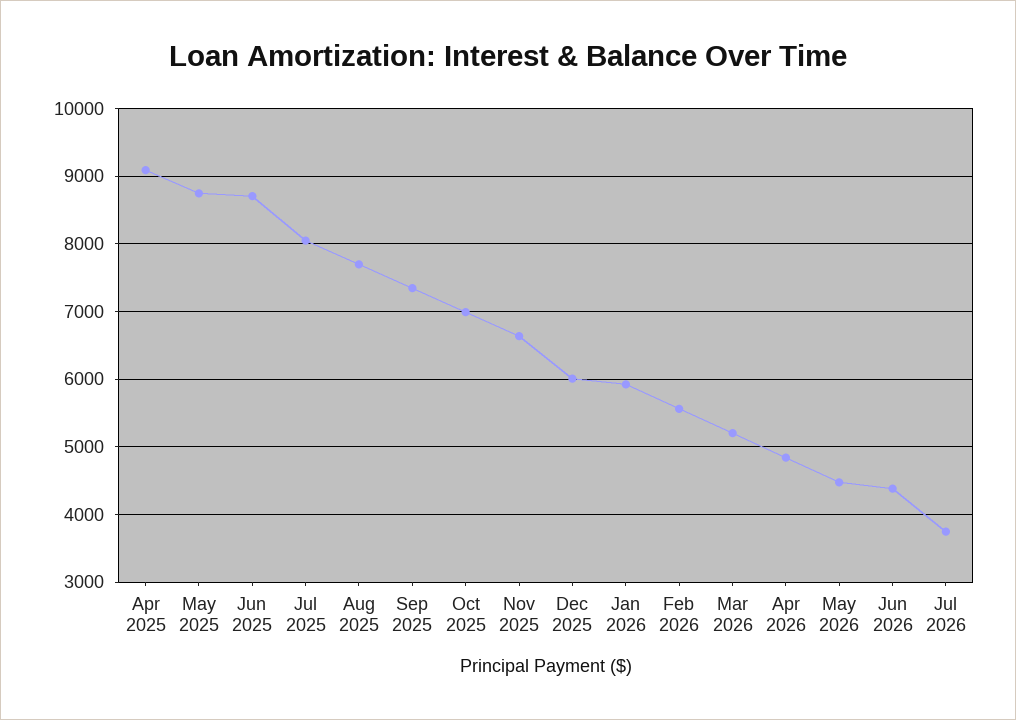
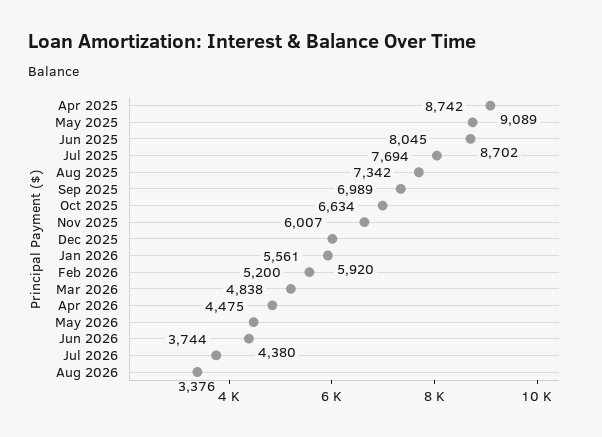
Aug 2026: none -> 3376

